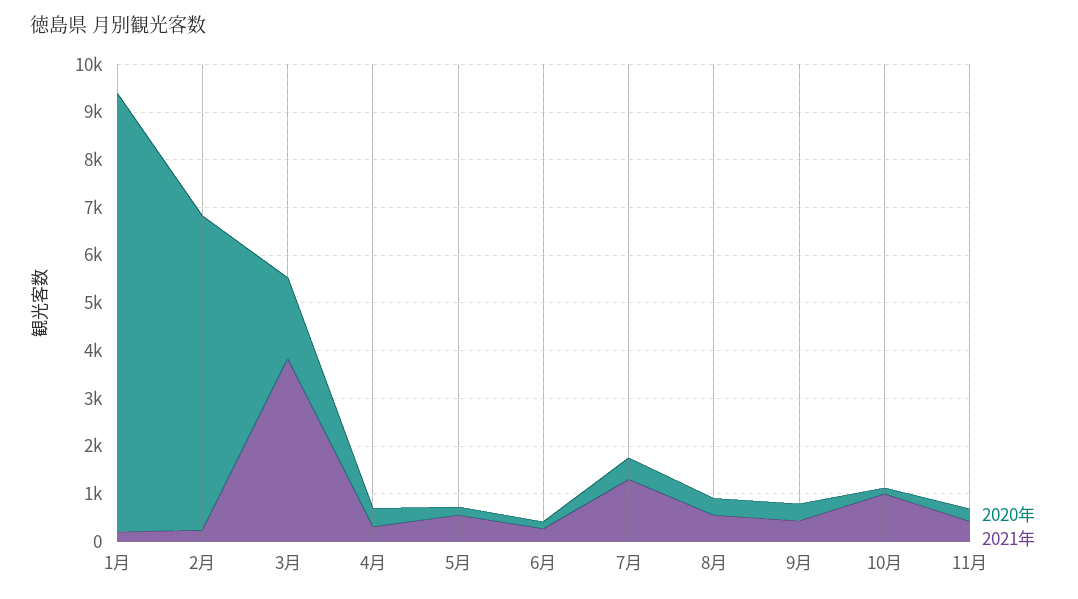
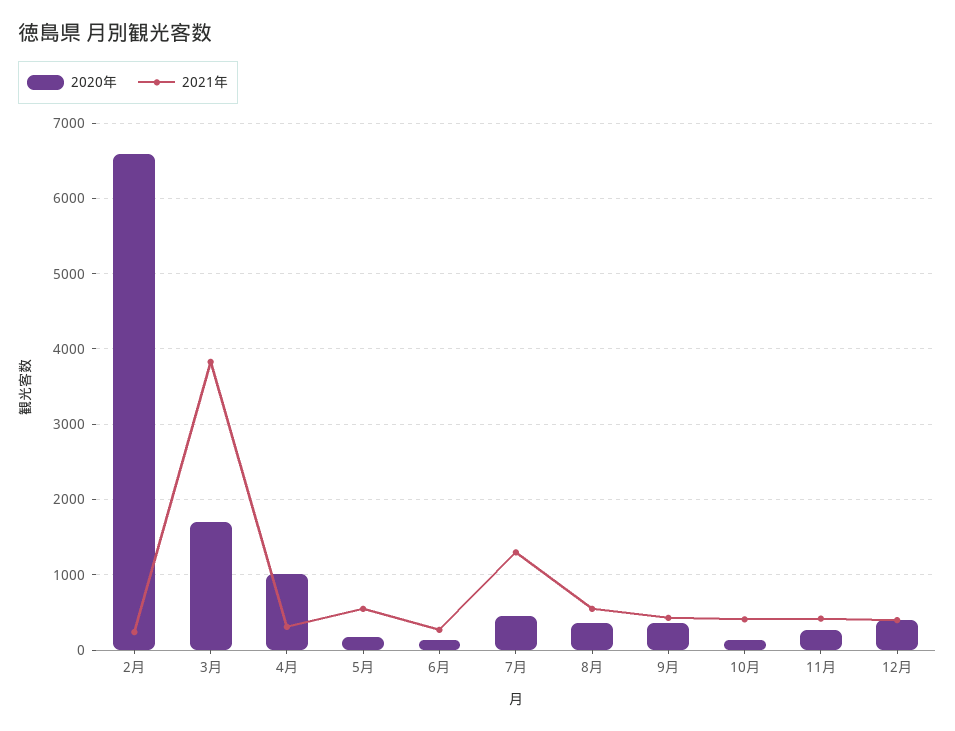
2020年, 1月: 9200 -> none
2021年, 1月: 200 -> none
2020年, 4月: 400 -> 1000
2021年, 10月: 1000 -> 400
2020年, 12月: none -> 400
2021年, 12月: none -> 400

